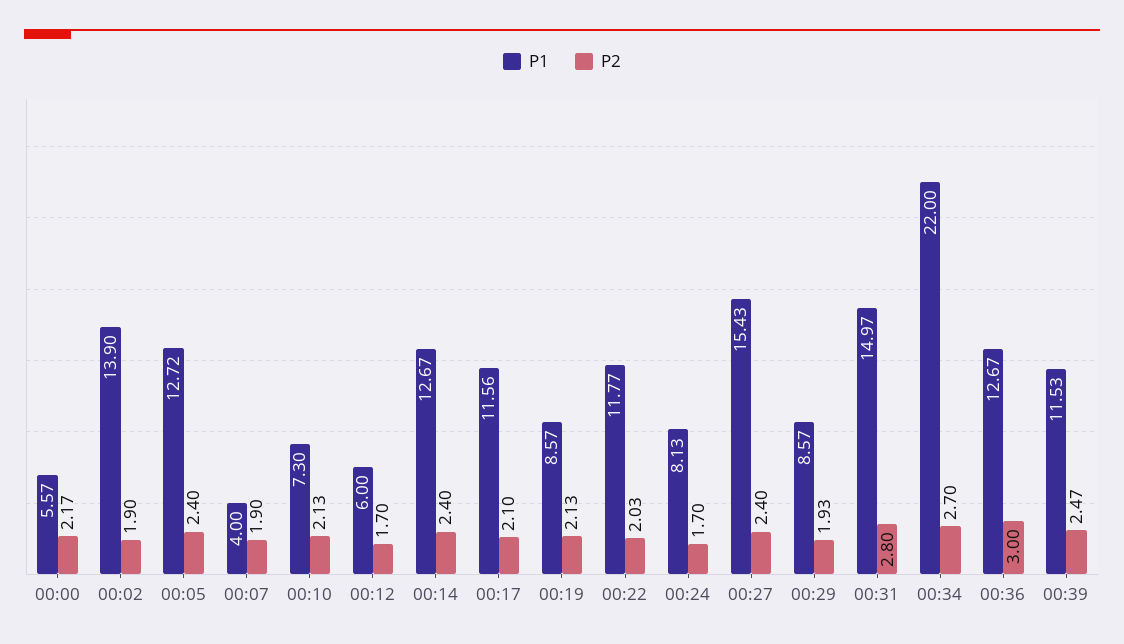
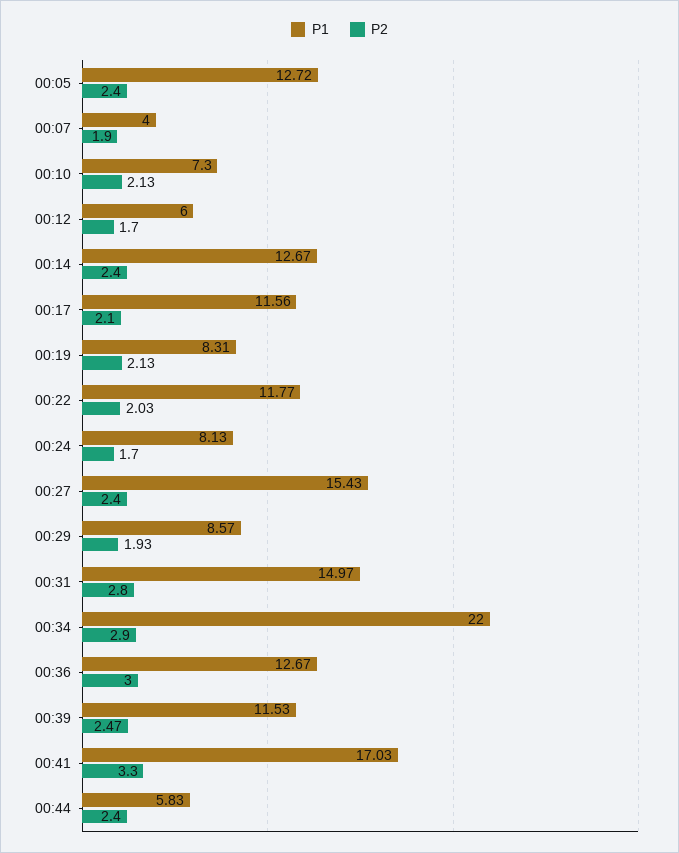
P1, 00:00: 5.57 -> none
P2, 00:00: 2.17 -> none
P1, 00:02: 13.9 -> none
P2, 00:02: 1.9 -> none
P1, 00:19: 8.57 -> 8.31
P2, 00:34: 2.7 -> 2.9
P1, 00:41: none -> 17.03
P2, 00:41: none -> 3.3
P1, 00:44: none -> 5.83
P2, 00:44: none -> 2.4

